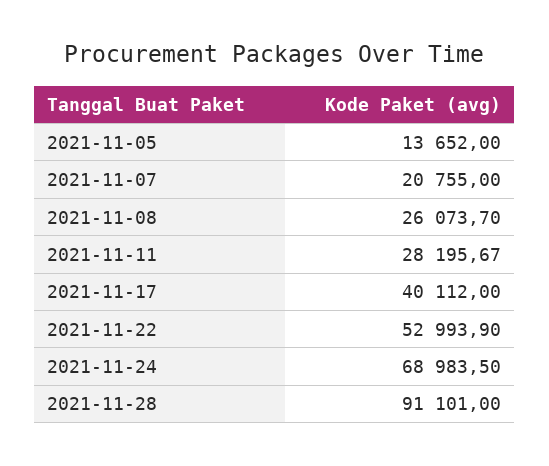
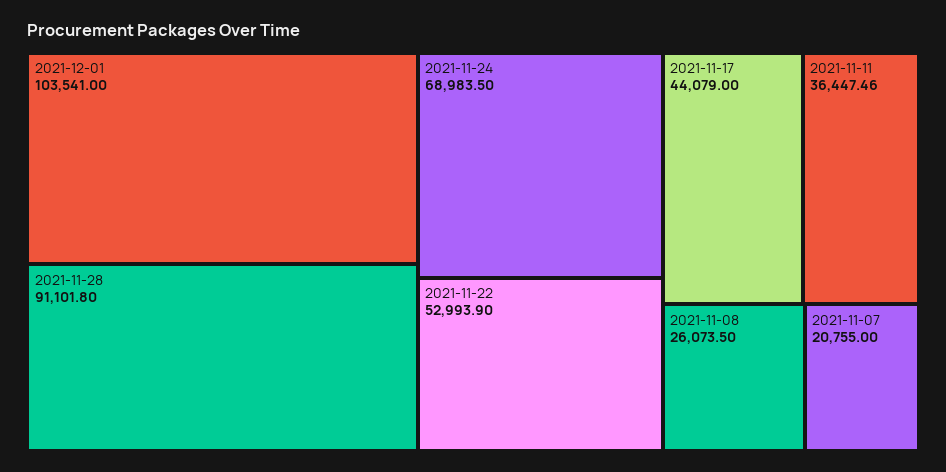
2021-11-05: 13652 -> none
2021-11-08: 26073.7 -> 26073.5
2021-11-11: 28195.67 -> 36447.46
2021-11-17: 40112 -> 44079
2021-11-28: 91101 -> 91101.8
2021-12-01: none -> 103541

